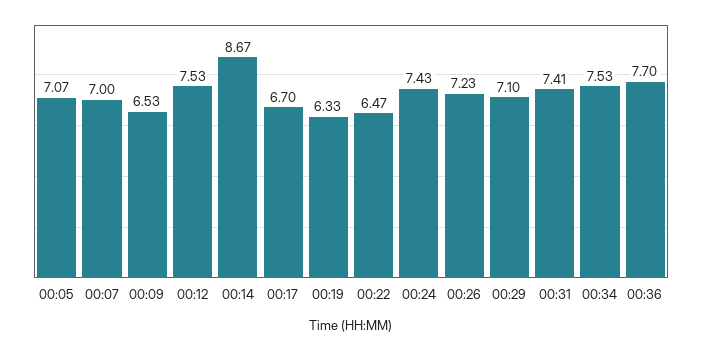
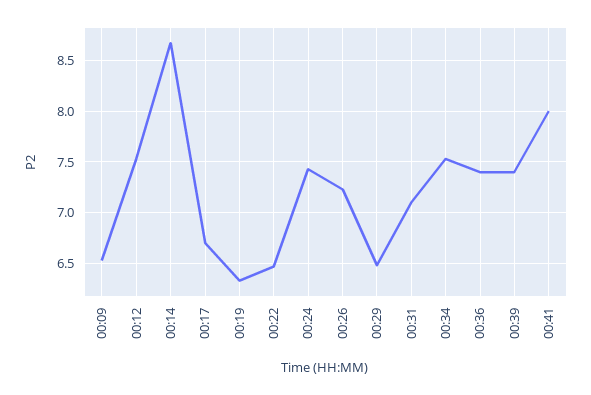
00:05: 7.07 -> none
00:07: 7 -> none
00:29: 7.1 -> 6.5
00:31: 7.41 -> 7.1
00:36: 7.7 -> 7.4
00:39: none -> 7.4
00:41: none -> 8

